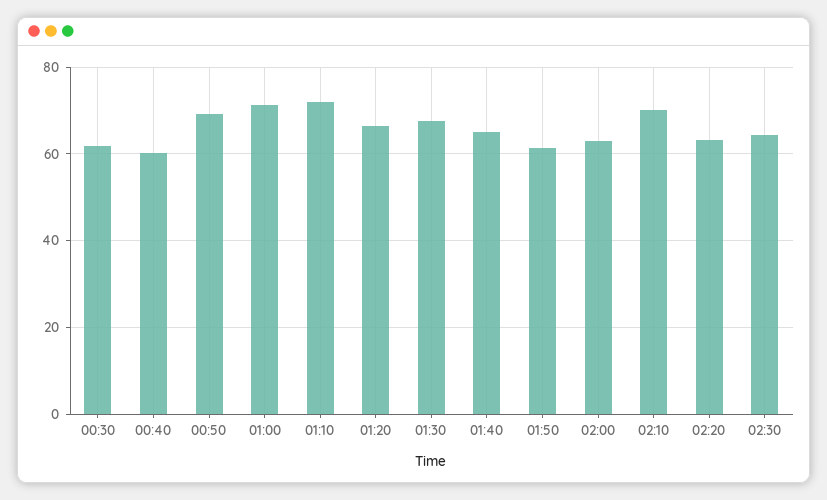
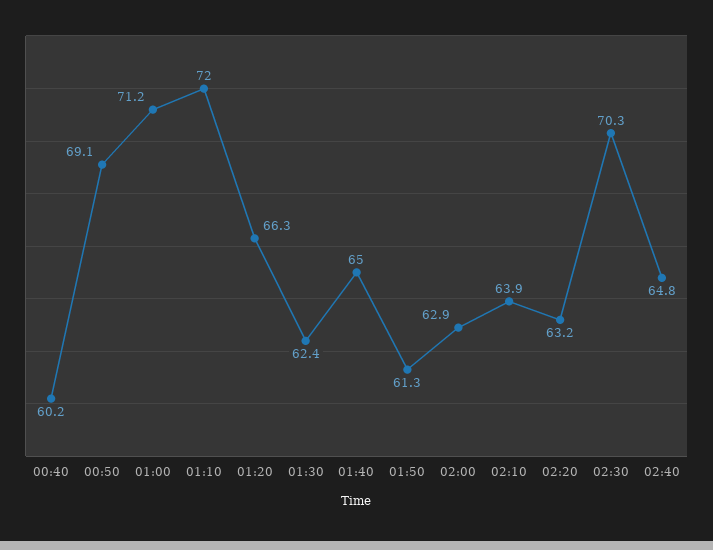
00:30: 62 -> none
01:30: 68 -> 62.4
02:10: 70 -> 63.9
02:30: 64 -> 70.3
02:40: none -> 64.8

